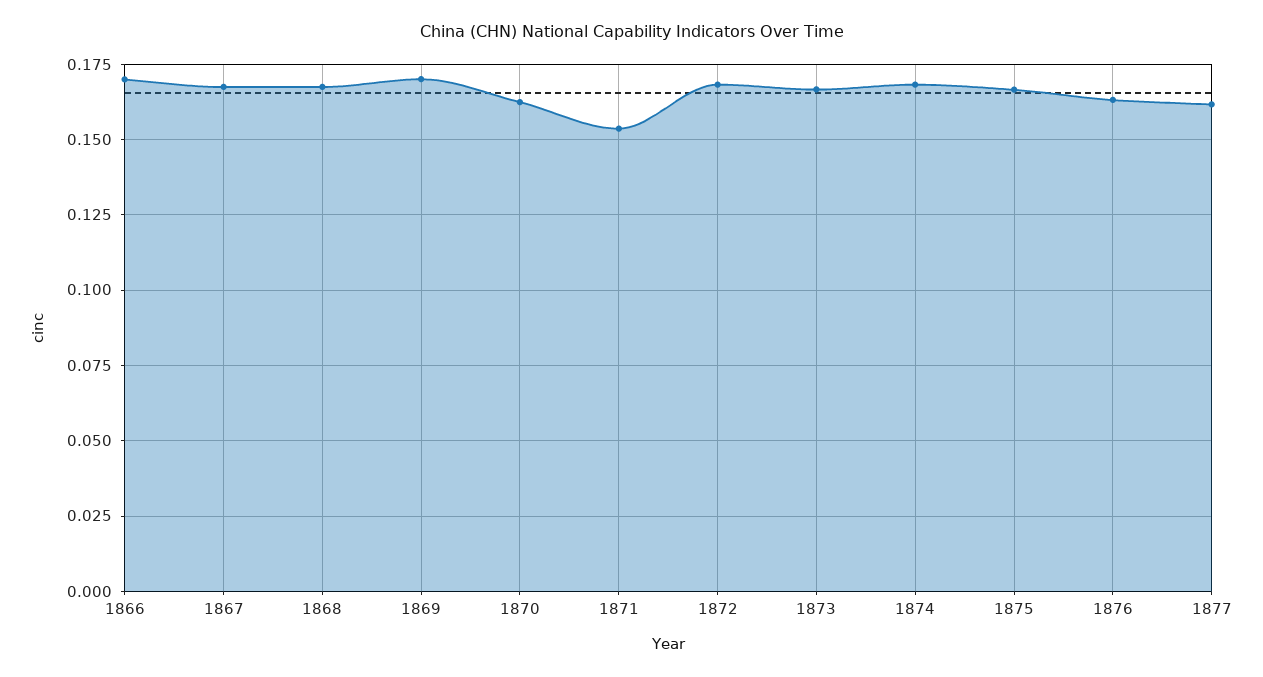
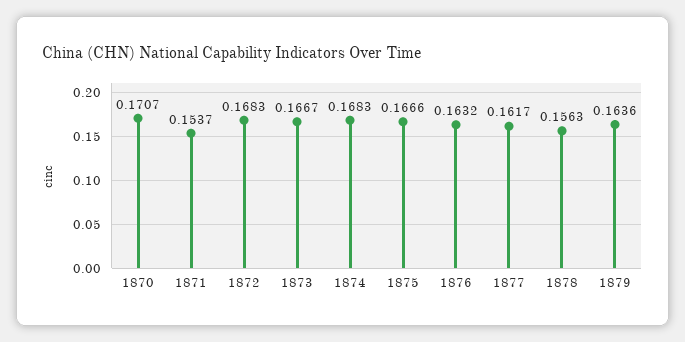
1866: 0.17 -> none
1867: 0.1675 -> none
1868: 0.1675 -> none
1869: 0.17 -> none
1870: 0.1625 -> 0.1707
1878: none -> 0.1563
1879: none -> 0.1636

